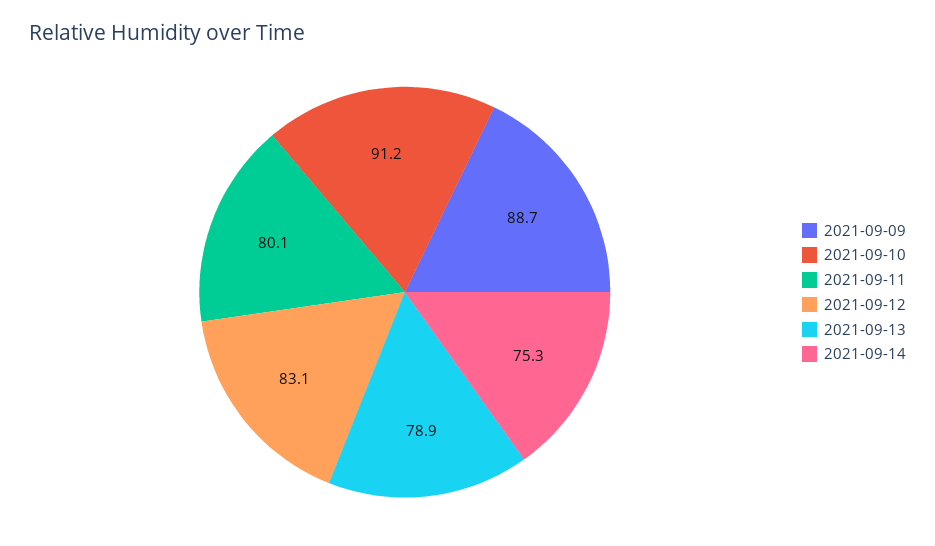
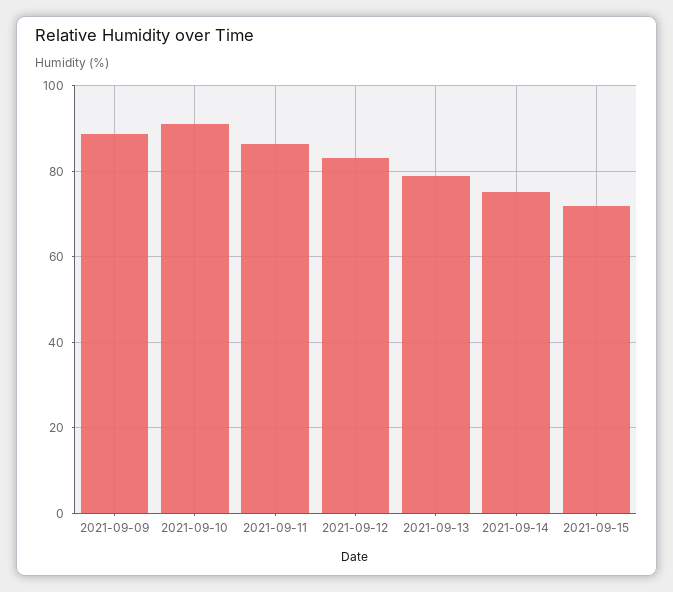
2021-09-11: 80.1 -> 86
2021-09-15: none -> 72

